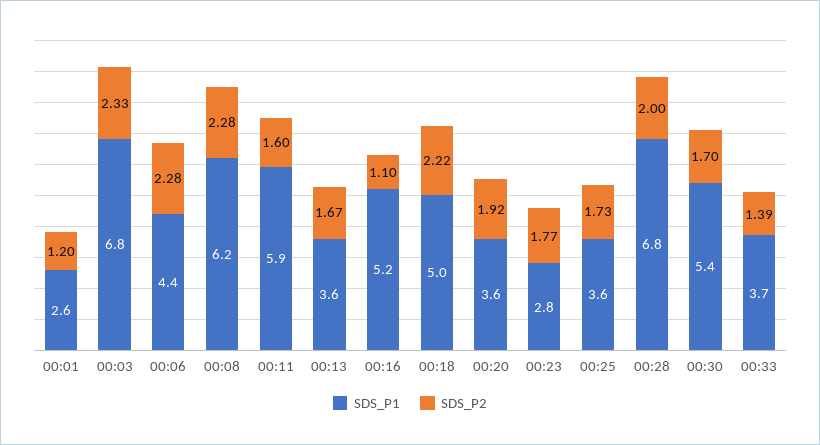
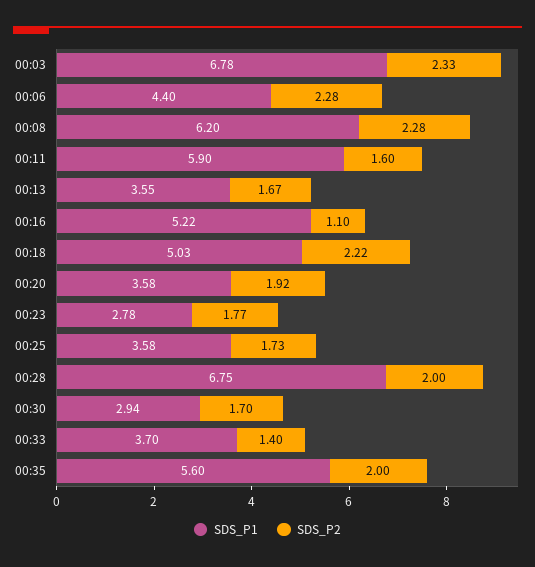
SDS_P1, 00:01: 2.6 -> none
SDS_P2, 00:01: 1.2 -> none
SDS_P1, 00:30: 5.4 -> 2.94
SDS_P2, 00:33: 1.39 -> 1.4
SDS_P1, 00:35: none -> 5.6
SDS_P2, 00:35: none -> 2

